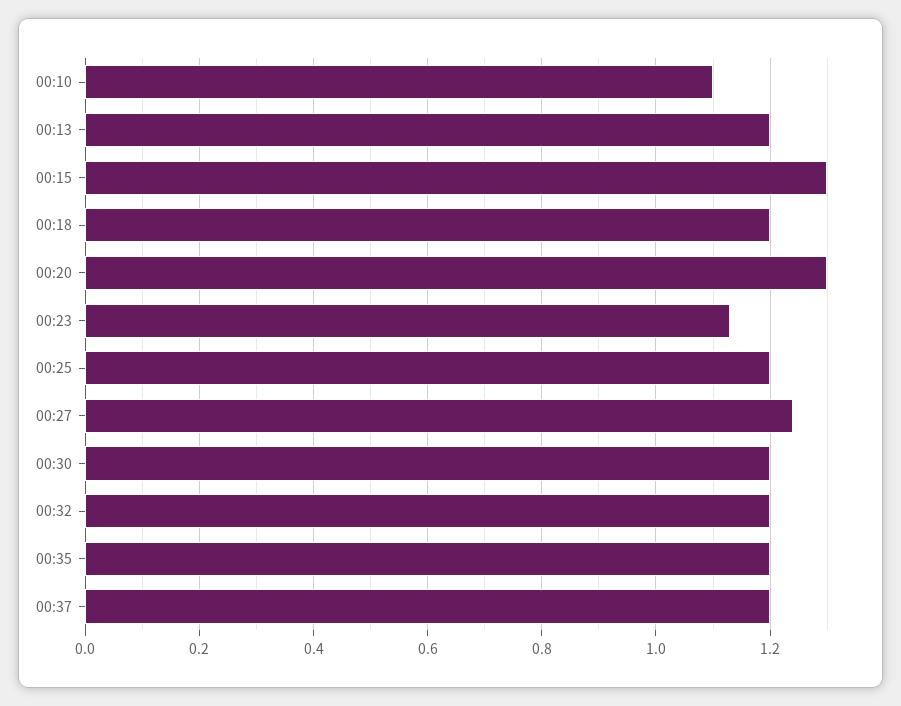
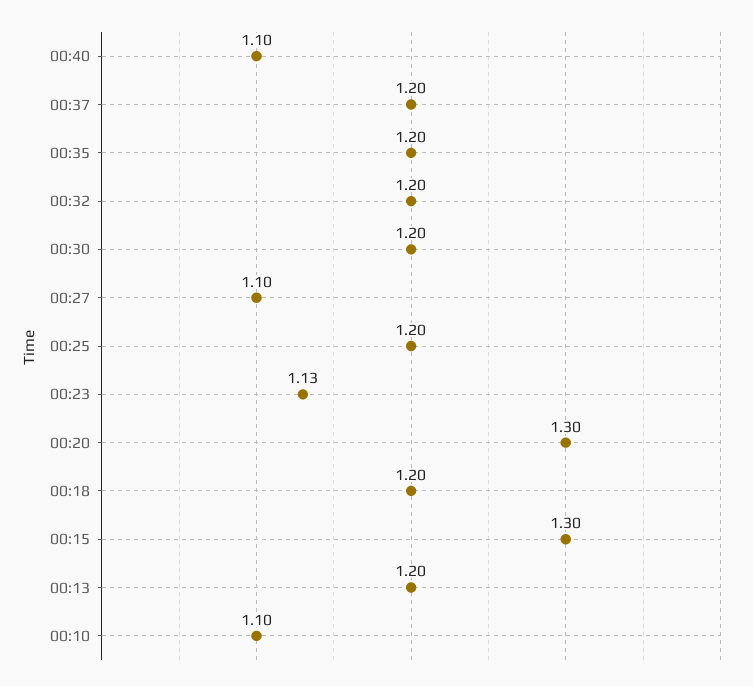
00:27: 1.25 -> 1.1
00:40: none -> 1.1

